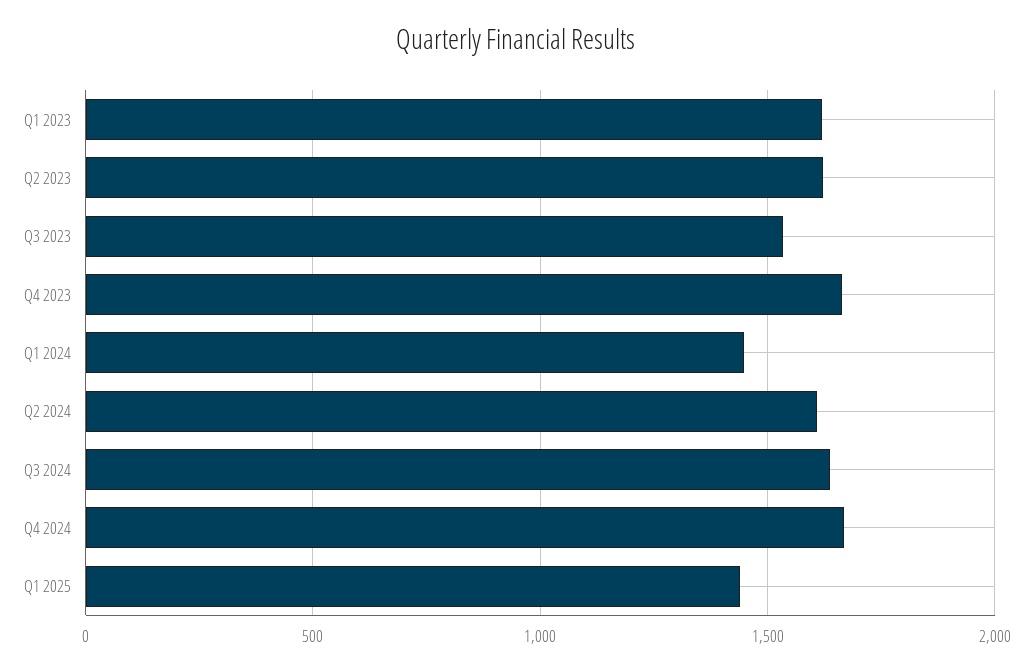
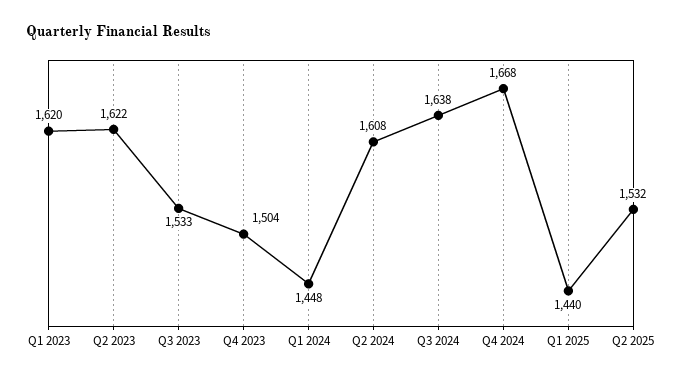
Q4 2023: 1650 -> 1504
Q2 2025: none -> 1532

